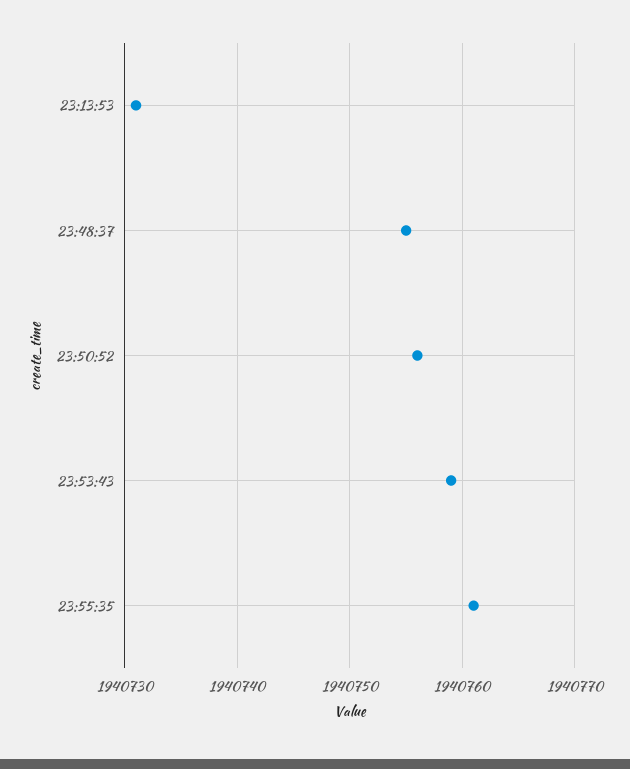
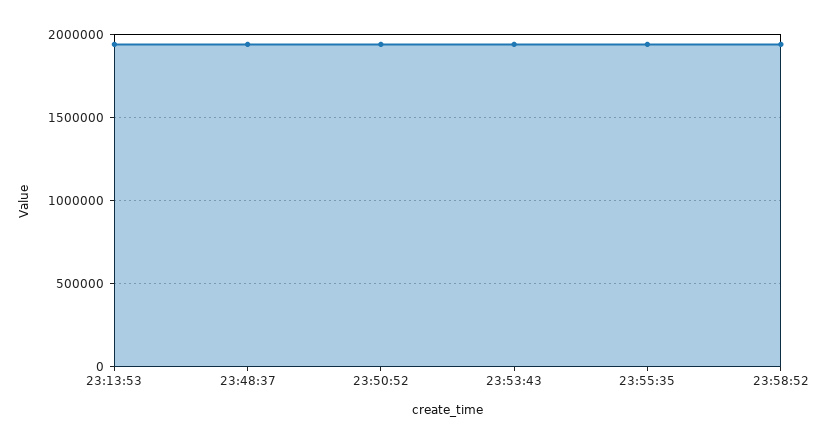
23:58:52: none -> 1950000

